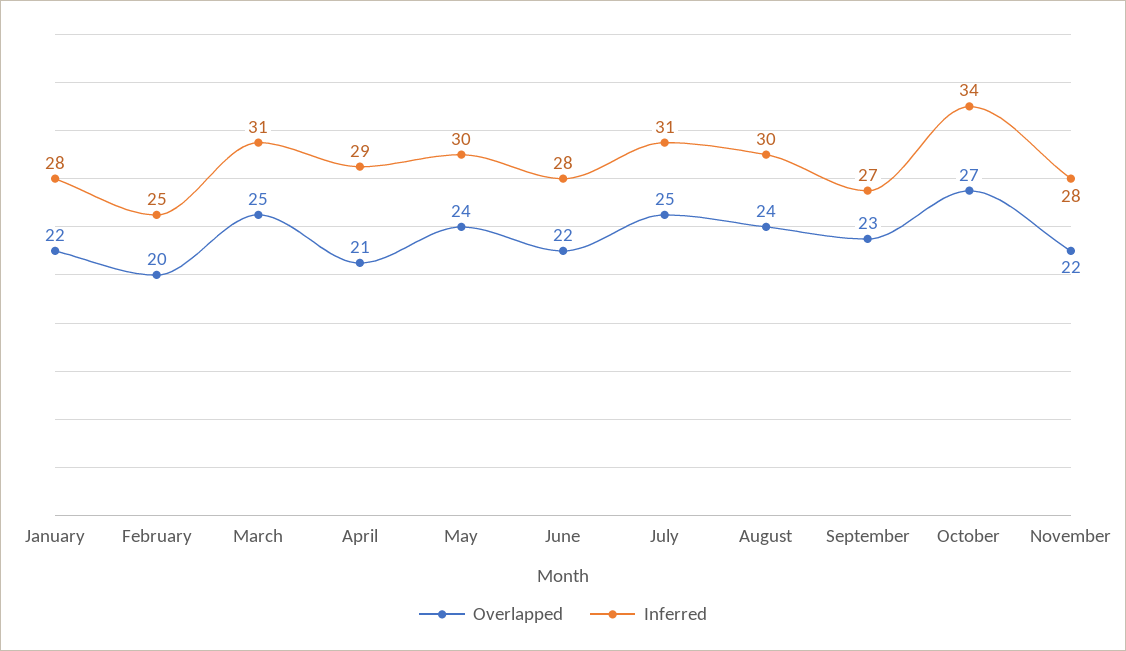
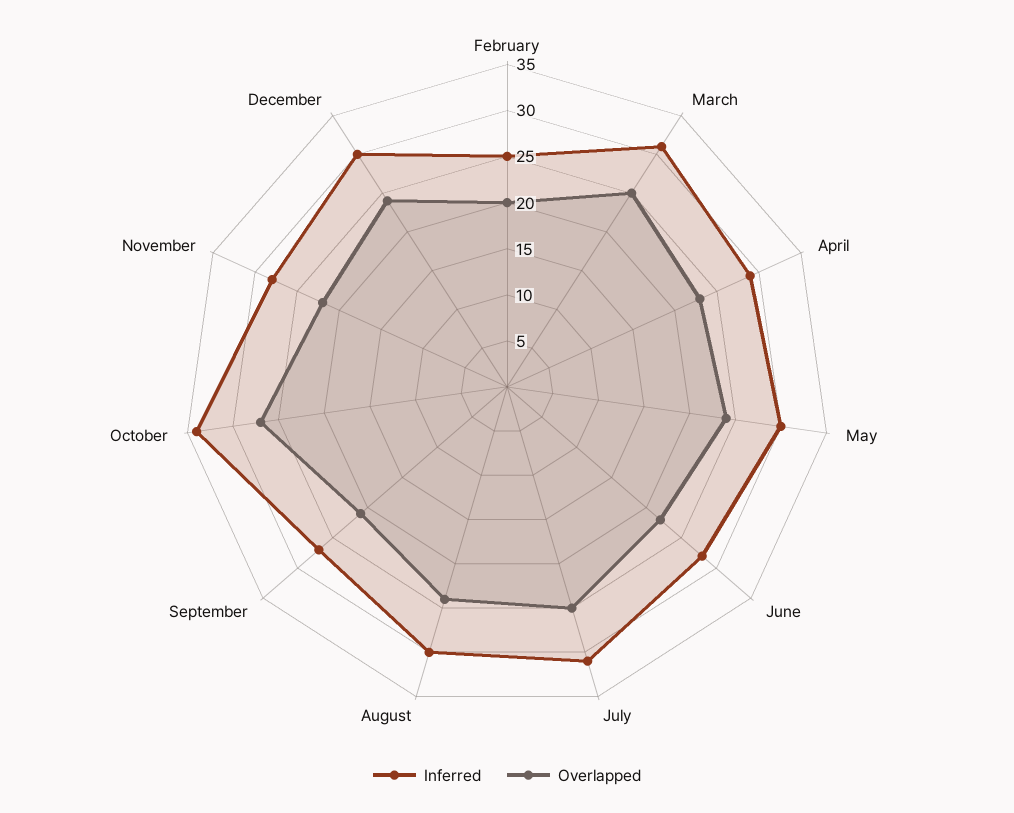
Overlapped, January: 22 -> none
Inferred, January: 28 -> none
Overlapped, April: 21 -> 23
Overlapped, September: 23 -> 21
Inferred, December: none -> 30
Overlapped, December: none -> 24

